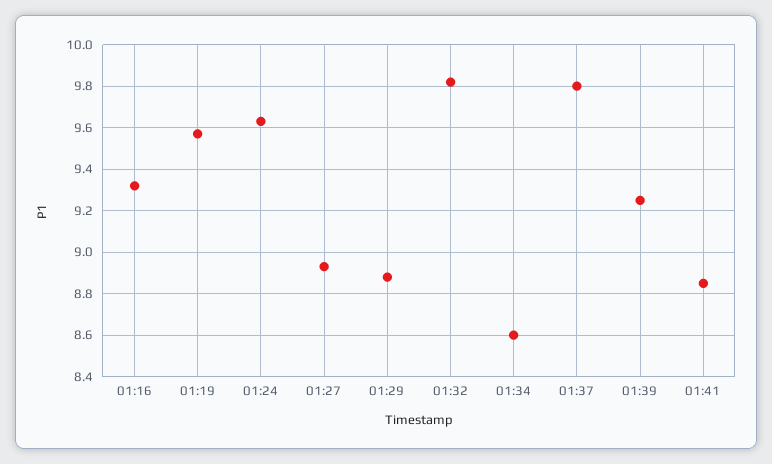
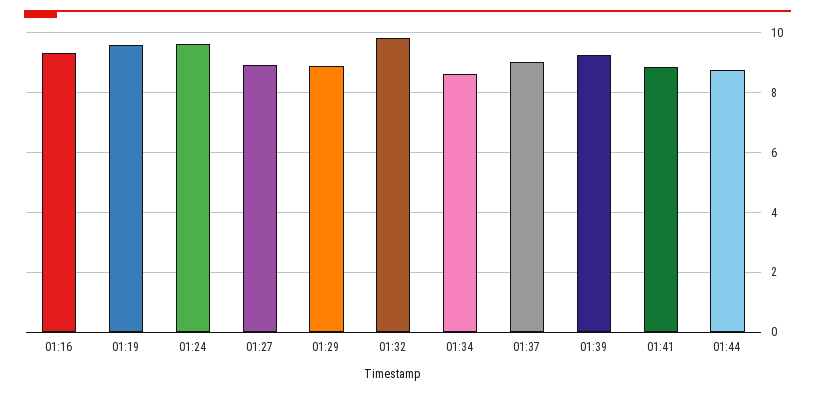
01:37: 9.8 -> 9
01:44: none -> 8.75

